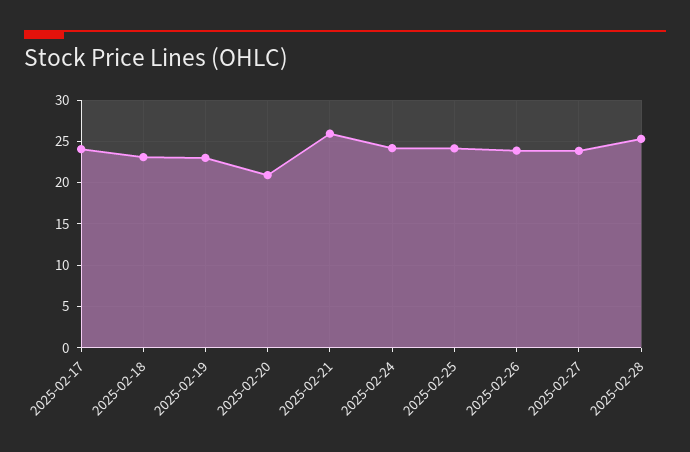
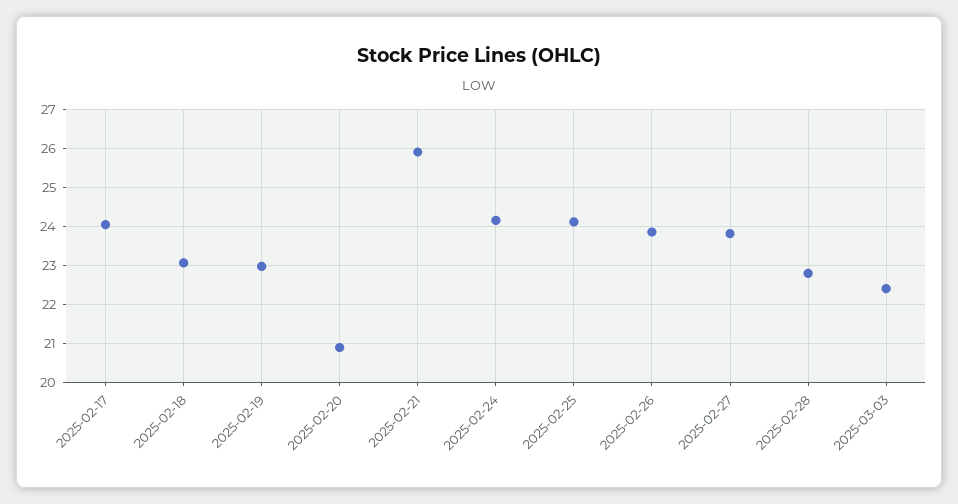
2025-02-28: 25 -> 22.8
2025-03-03: none -> 22.4

